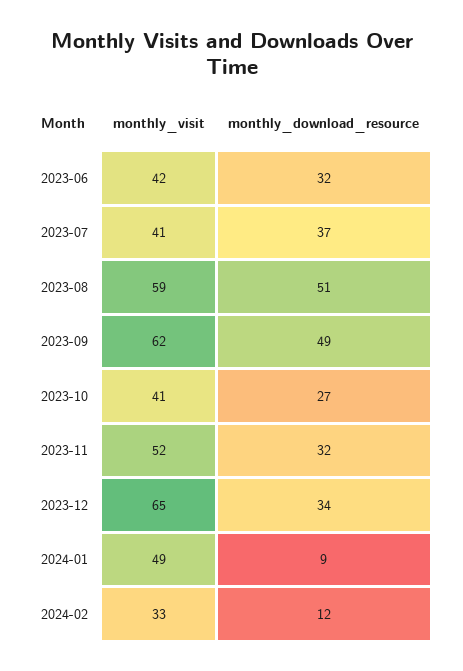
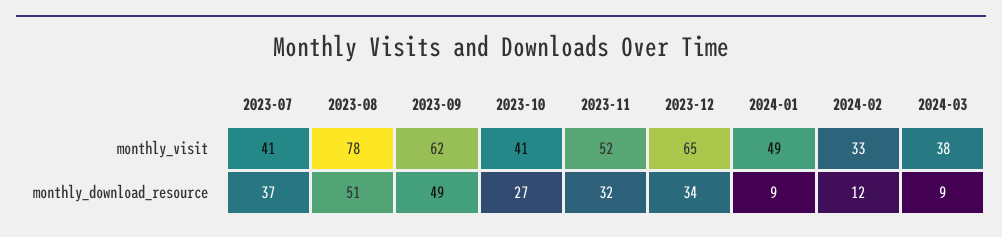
monthly_visit, 2023-06: 42 -> none
monthly_download_resource, 2023-06: 32 -> none
monthly_visit, 2023-08: 59 -> 78
monthly_visit, 2024-03: none -> 38
monthly_download_resource, 2024-03: none -> 9

